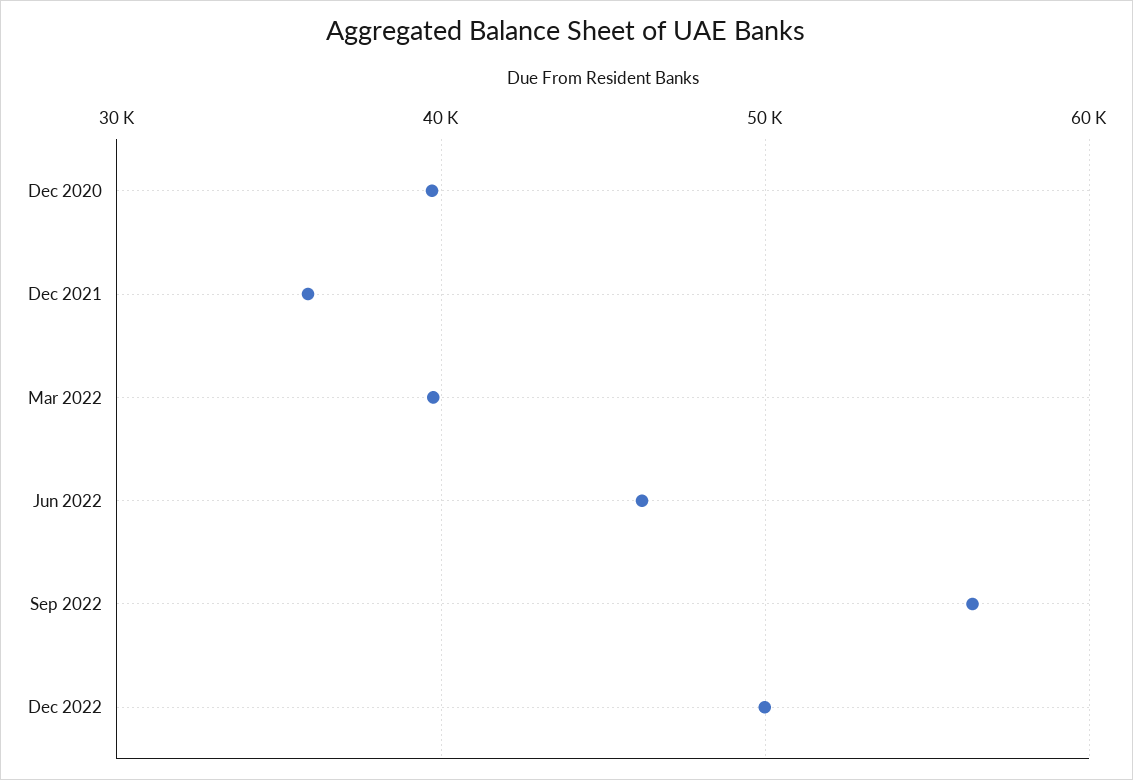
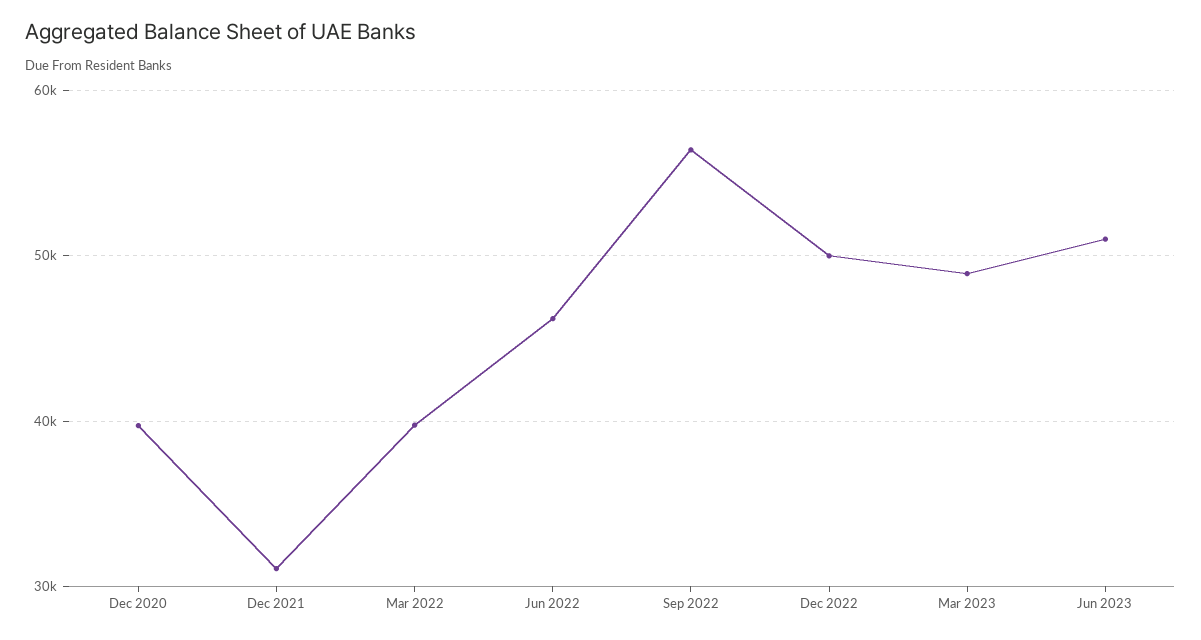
Dec 2021: 36000 -> 31000
Mar 2023: none -> 49000
Jun 2023: none -> 51000

